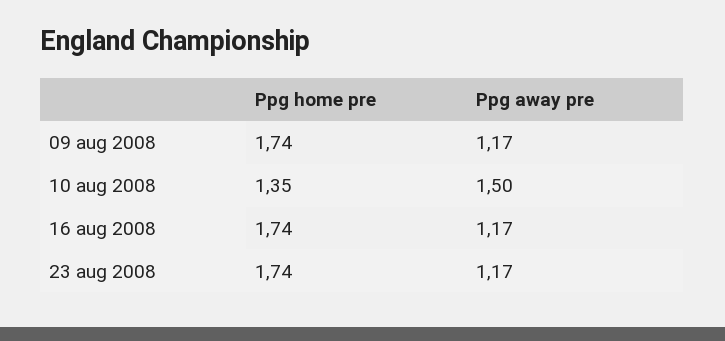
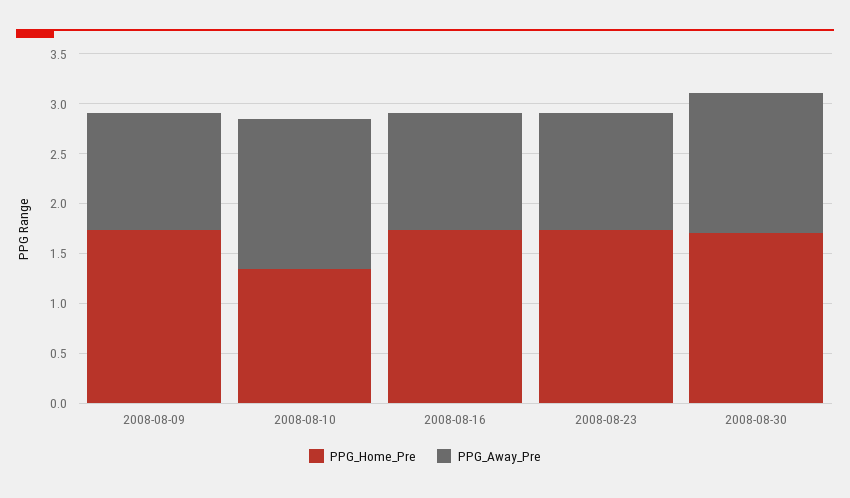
Ppg home pre, 2008-08-30: none -> 1.7
Ppg away pre, 2008-08-30: none -> 1.4

